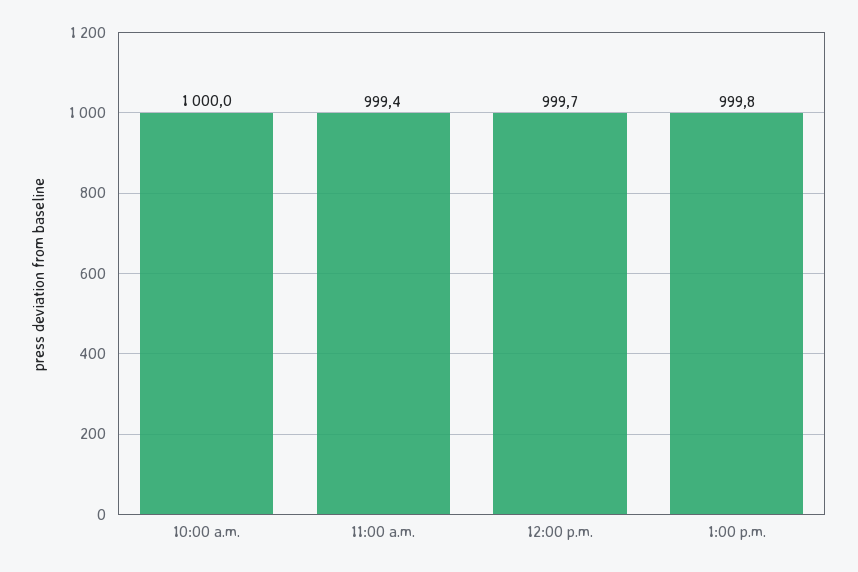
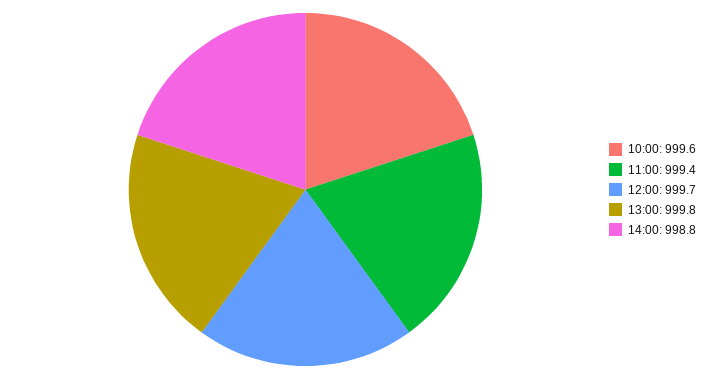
10:00 a.m.: 1000 -> 999.6
14:00: none -> 998.8

